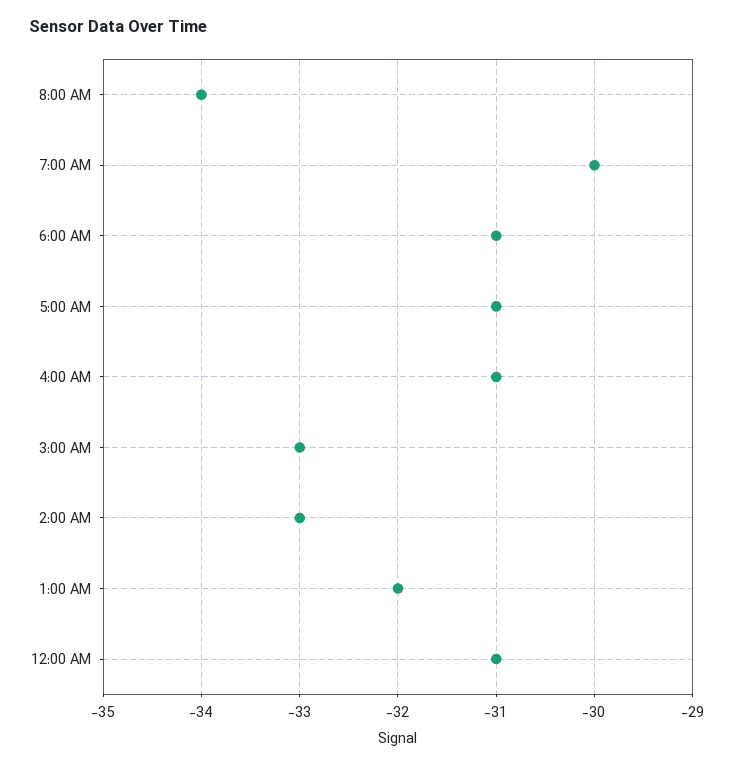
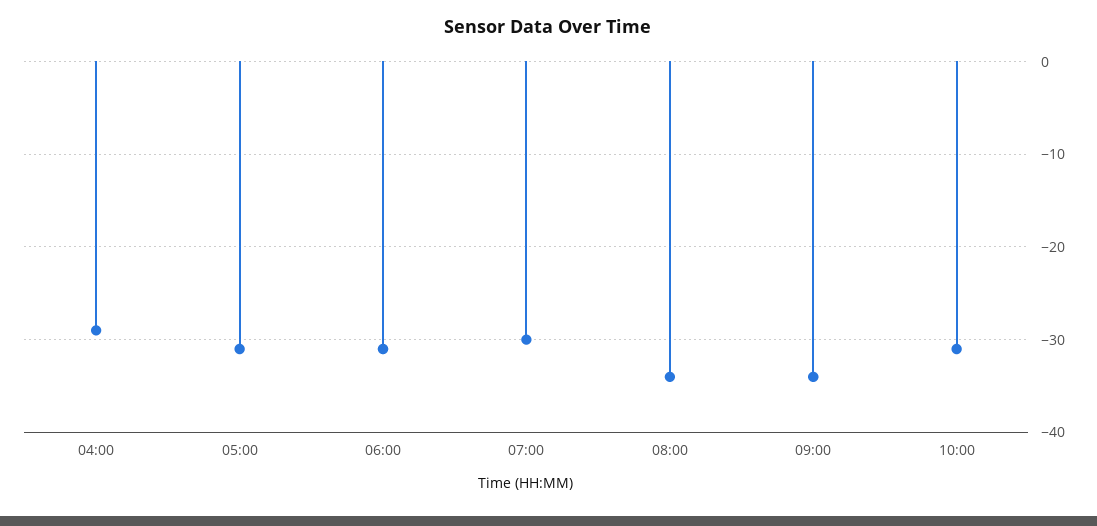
4:00 AM: -31 -> -29
3:00 AM: -33 -> none
2:00 AM: -33 -> none
1:00 AM: -32 -> none
12:00 AM: -31 -> none
09:00: none -> -34
10:00: none -> -31

